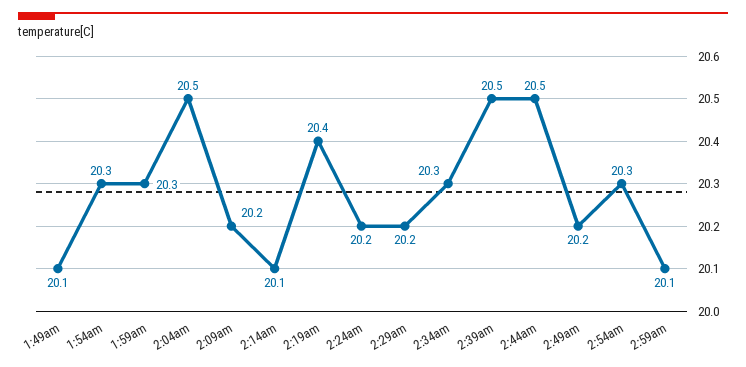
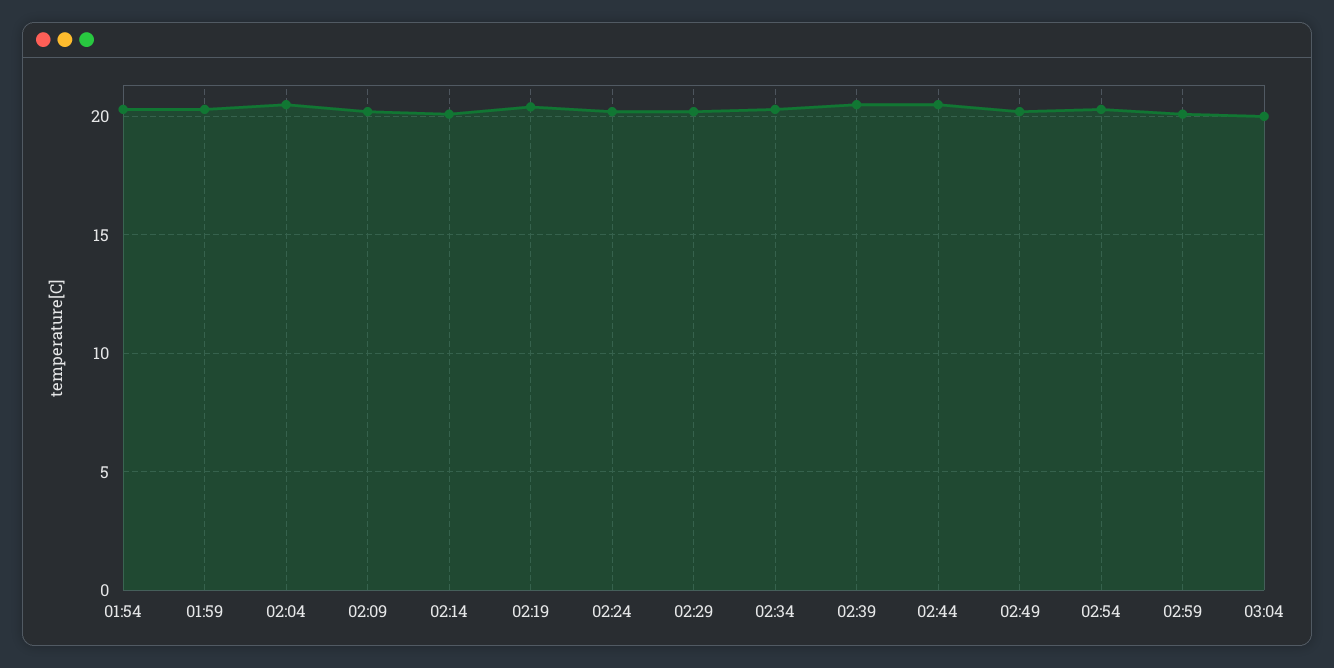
1:49am: 20.1 -> none
03:04: none -> 20

